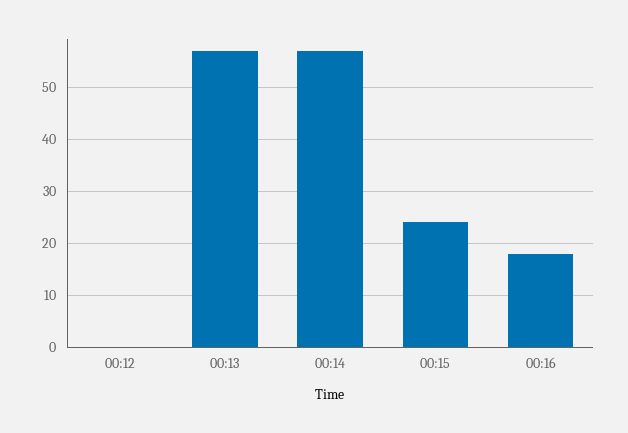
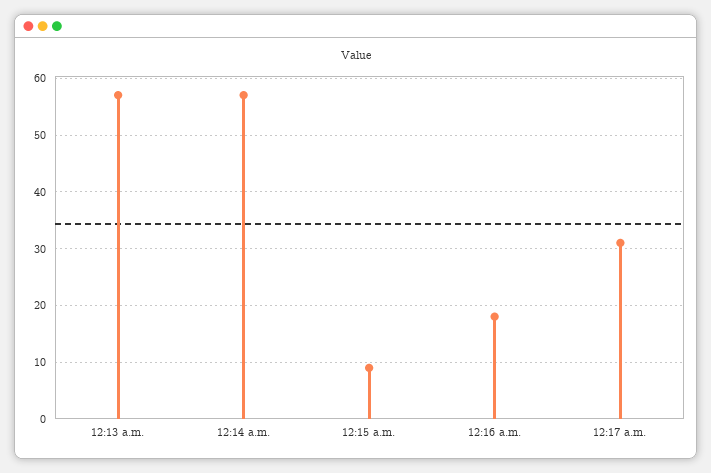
00:12: 0 -> none
00:15: 25 -> 10
12:17 a.m.: none -> 30

